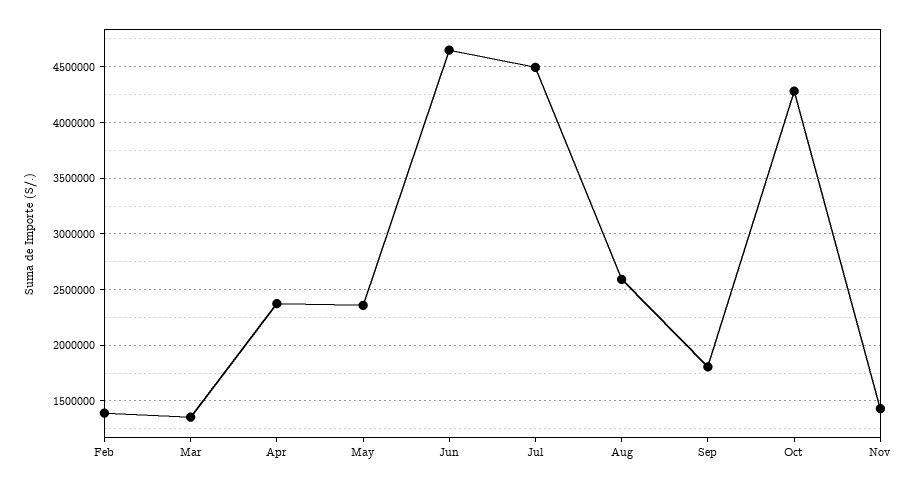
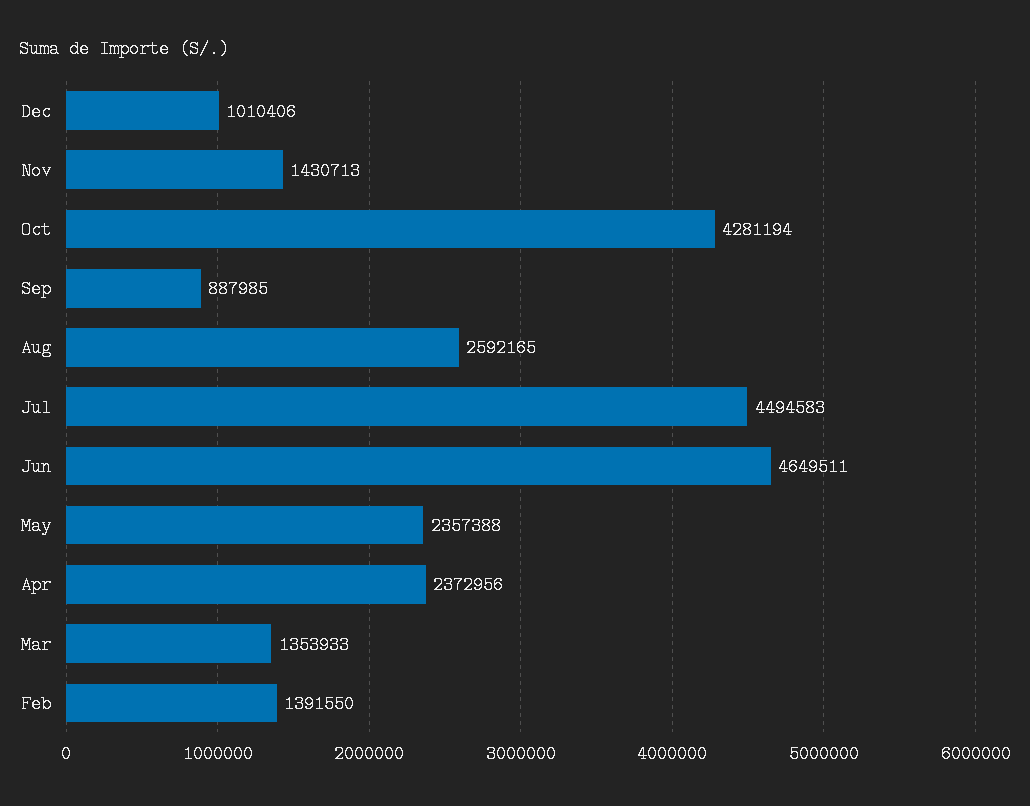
Sep: 1800000 -> 887985
Dec: none -> 1010406

